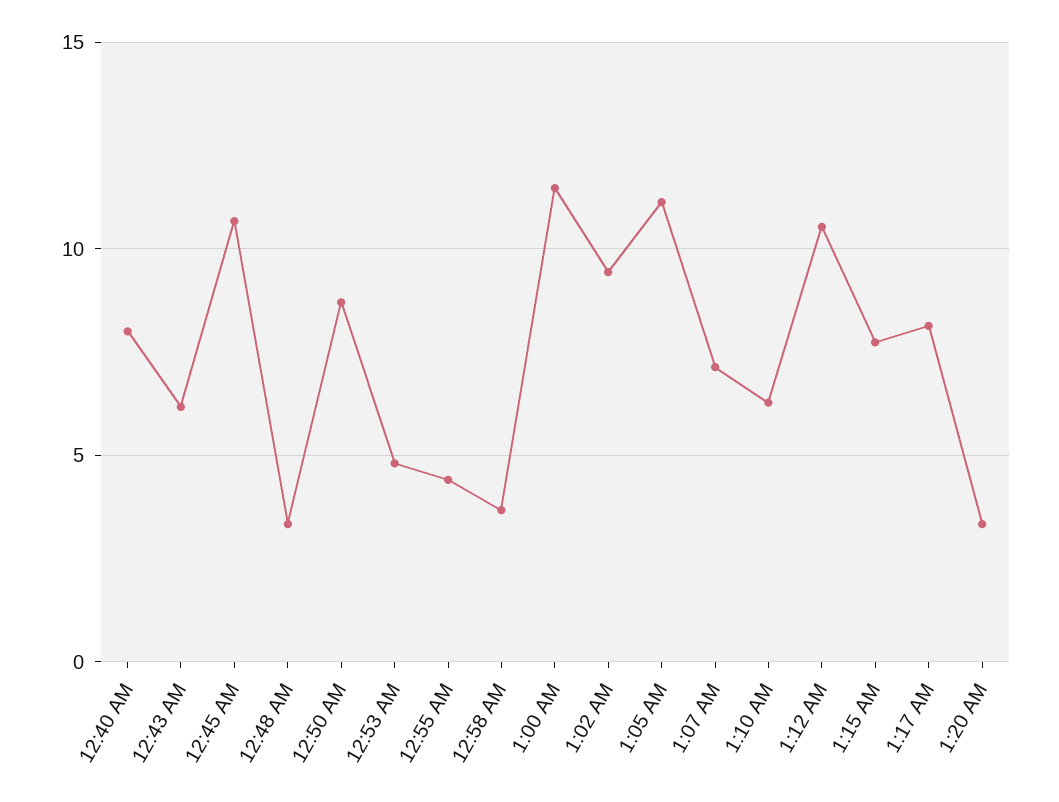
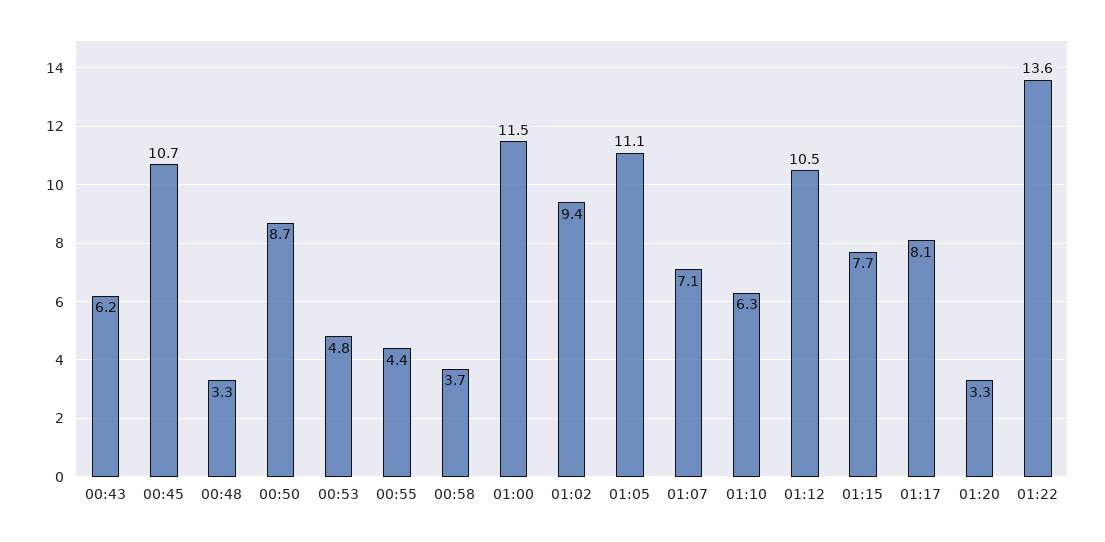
12:40 AM: 8 -> none
01:22: none -> 13.6

